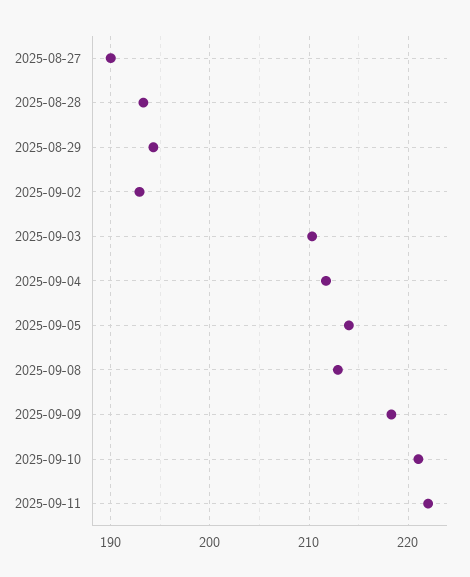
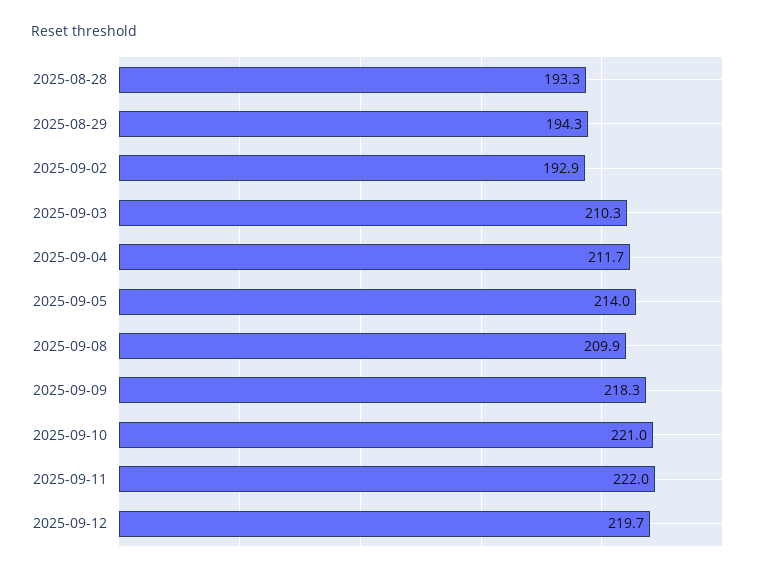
2025-08-27: 190 -> none
2025-09-08: 213 -> 209.9
2025-09-12: none -> 219.7

